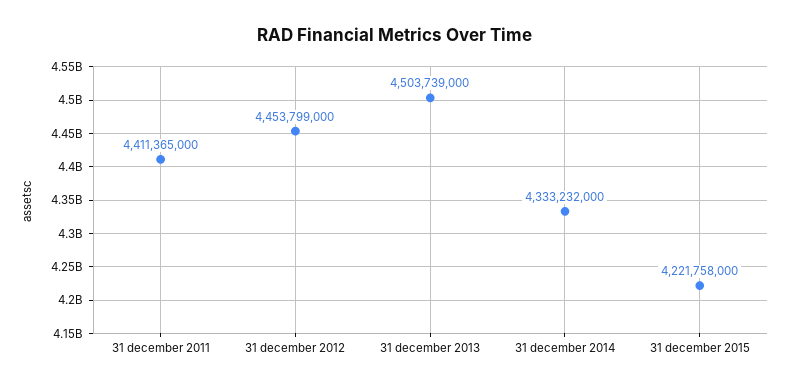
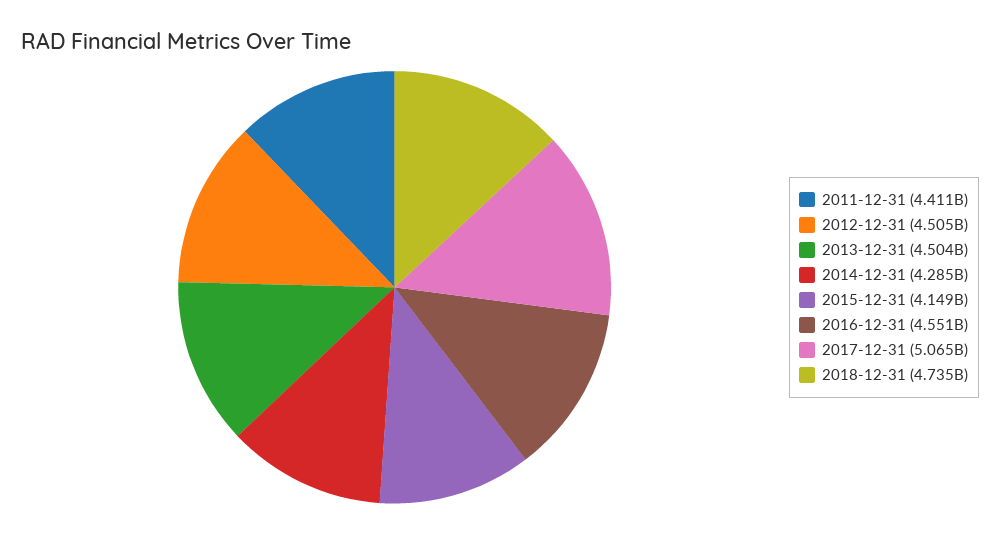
31 december 2012: 4453799000 -> 4505000000
31 december 2014: 4333232000 -> 4285000000
31 december 2015: 4221758000 -> 4149000000
2016-12-31: none -> 4551000000
2017-12-31: none -> 5065000000
2018-12-31: none -> 4735000000

